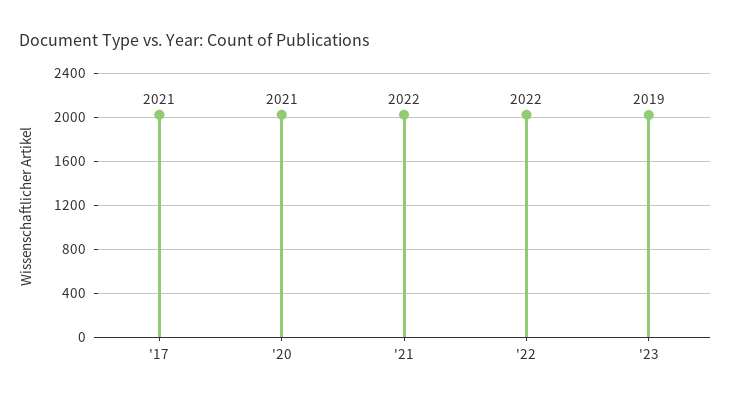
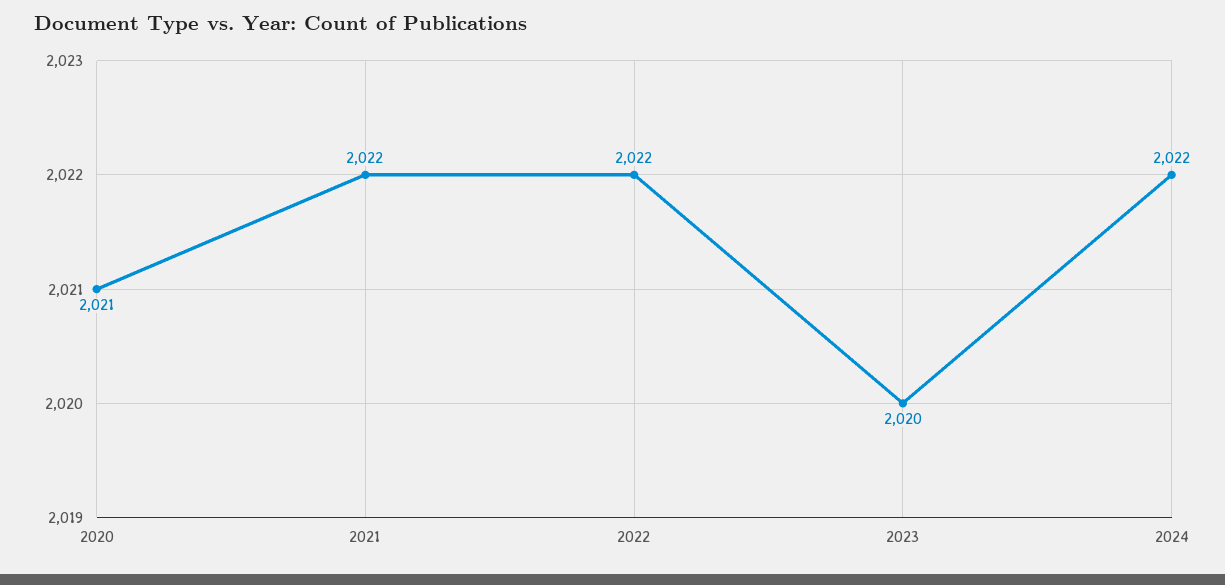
'17: 2021 -> none
'23: 2019 -> 2020
2024: none -> 2022

